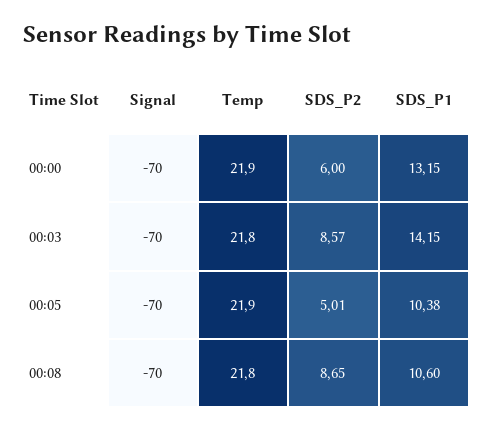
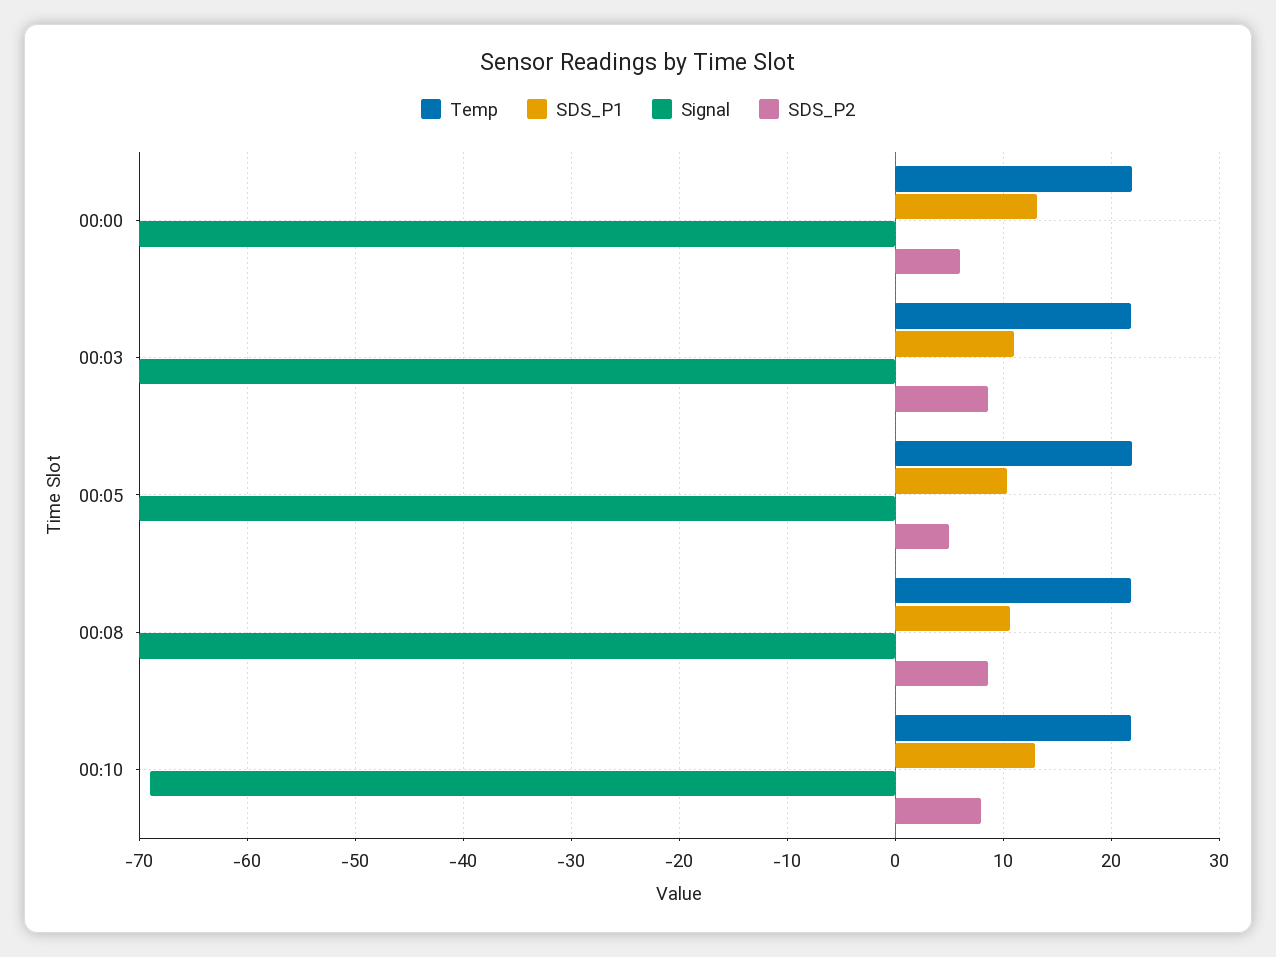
SDS_P1, 00:03: 14.15 -> 11
Temp, 00:10: none -> 22
SDS_P1, 00:10: none -> 13
Signal, 00:10: none -> -69
SDS_P2, 00:10: none -> 8

